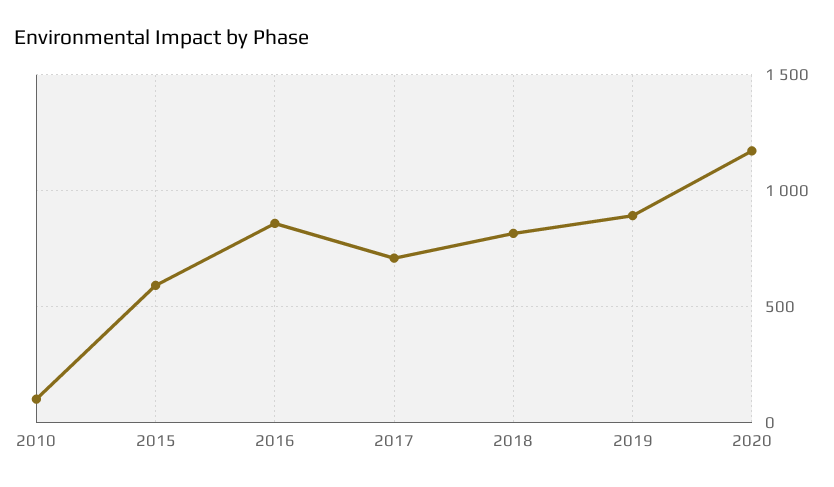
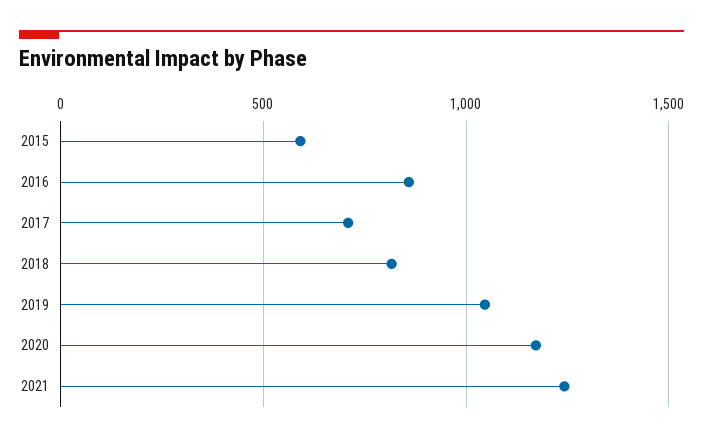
2010: 100 -> none
2019: 900 -> 1050
2021: none -> 1250

